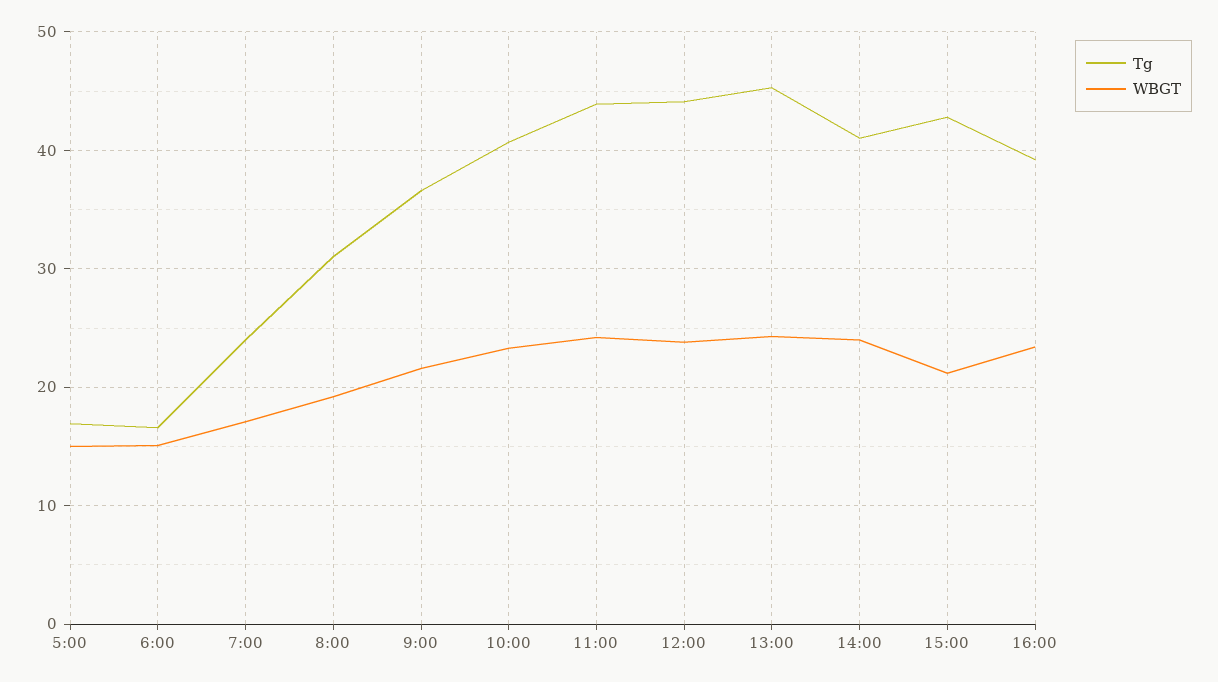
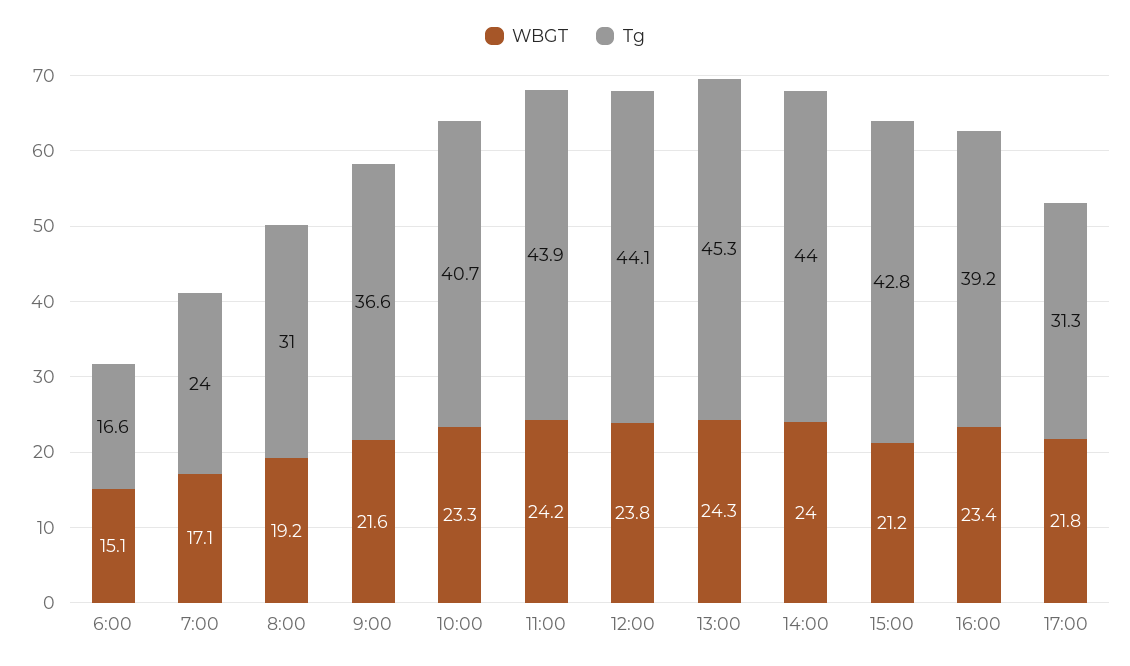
Tg, 5:00: 17 -> none
WBGT, 5:00: 15 -> none
Tg, 14:00: 41 -> 44
WBGT, 17:00: none -> 21.8
Tg, 17:00: none -> 31.3

